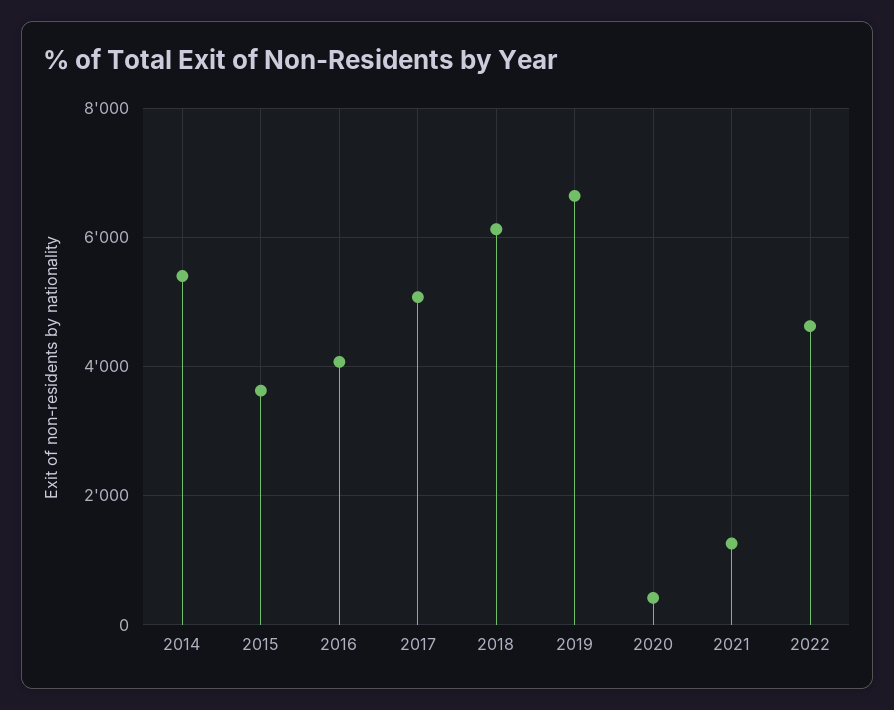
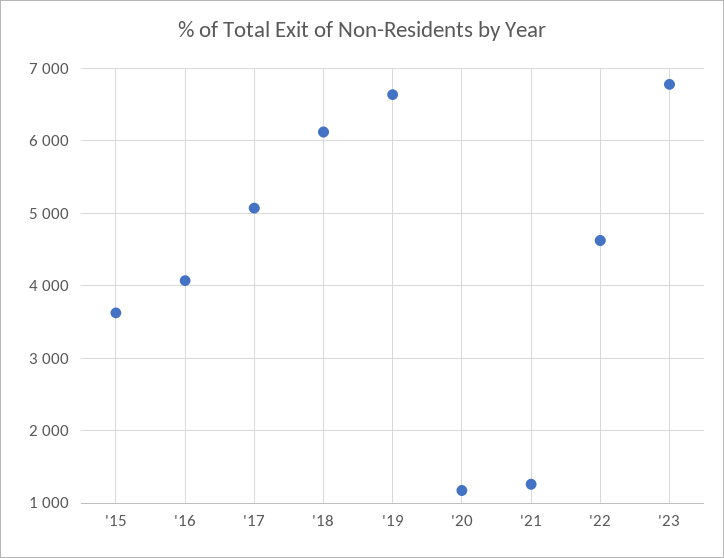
2014: 5400 -> none
2020: 400 -> 1200
'23: none -> 6800

